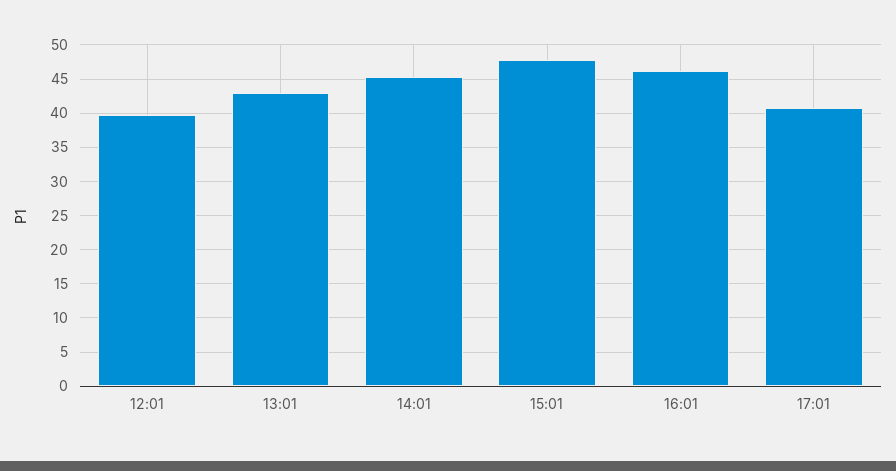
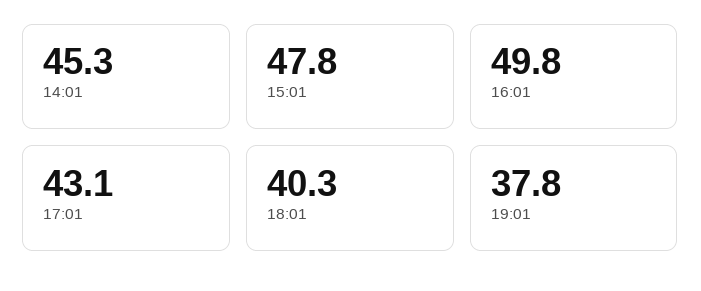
12:01: 40 -> none
13:01: 43 -> none
16:01: 46 -> 49.8
17:01: 41 -> 43.1
18:01: none -> 40.3
19:01: none -> 37.8

